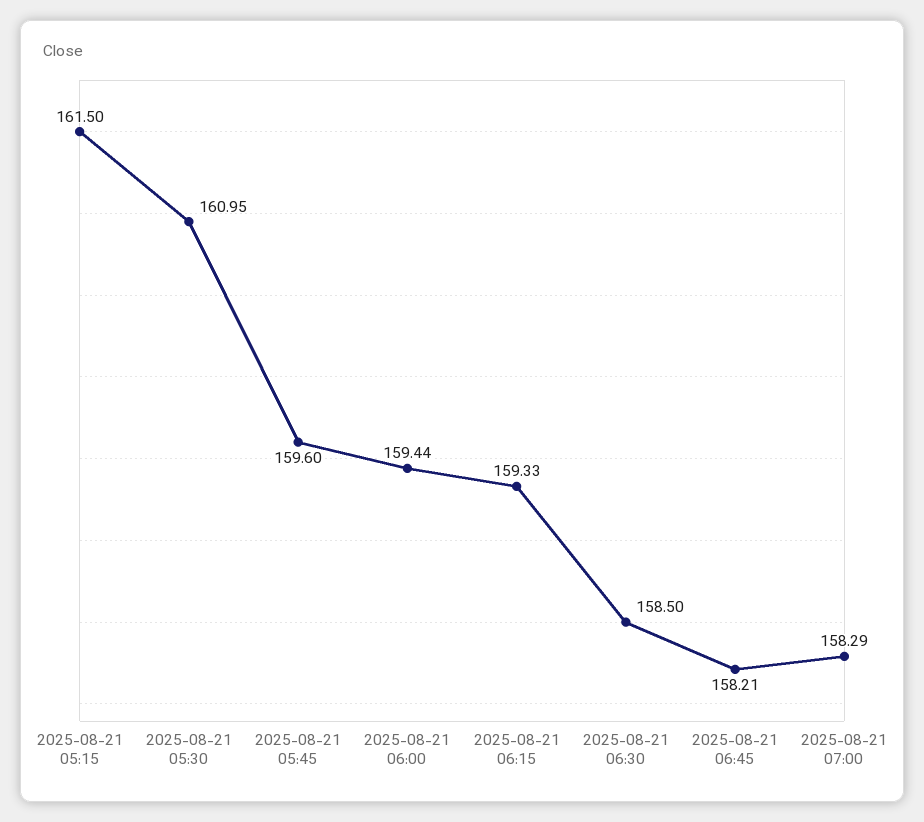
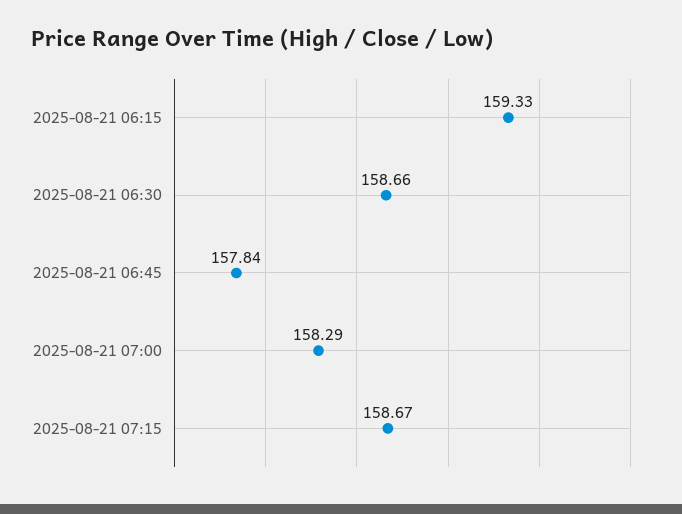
2025-08-21 05:15: 161.5 -> none
2025-08-21 05:30: 160.95 -> none
2025-08-21 05:45: 159.6 -> none
2025-08-21 06:00: 159.44 -> none
2025-08-21 06:30: 158.5 -> 158.66
2025-08-21 06:45: 158.21 -> 157.84
2025-08-21 07:15: none -> 158.67

